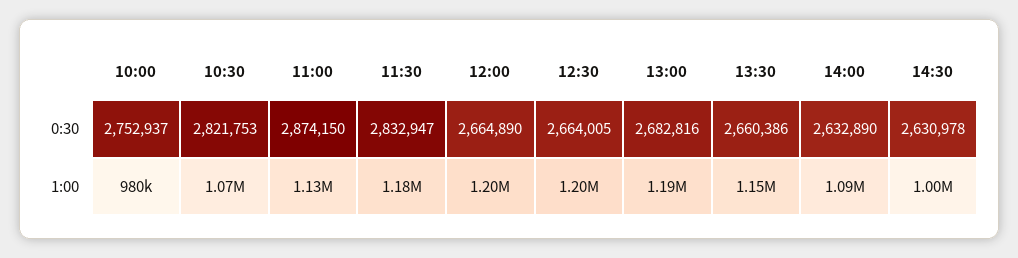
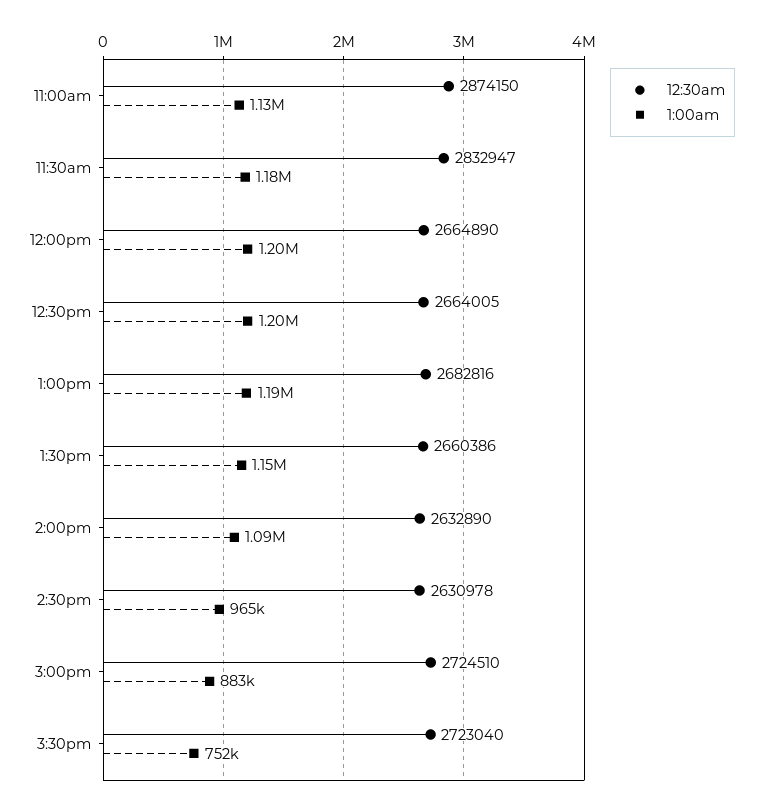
0:30, 10:00: 2752937 -> none
0:30, 10:30: 2821753 -> none
1:00, 10:00: 980000 -> none
1:00, 10:30: 1070000 -> none
1:00, 14:30: 1000000 -> 965000
0:30, 3:00pm: none -> 2724510
1:00, 3:00pm: none -> 883000
0:30, 3:30pm: none -> 2723040
1:00, 3:30pm: none -> 752000

